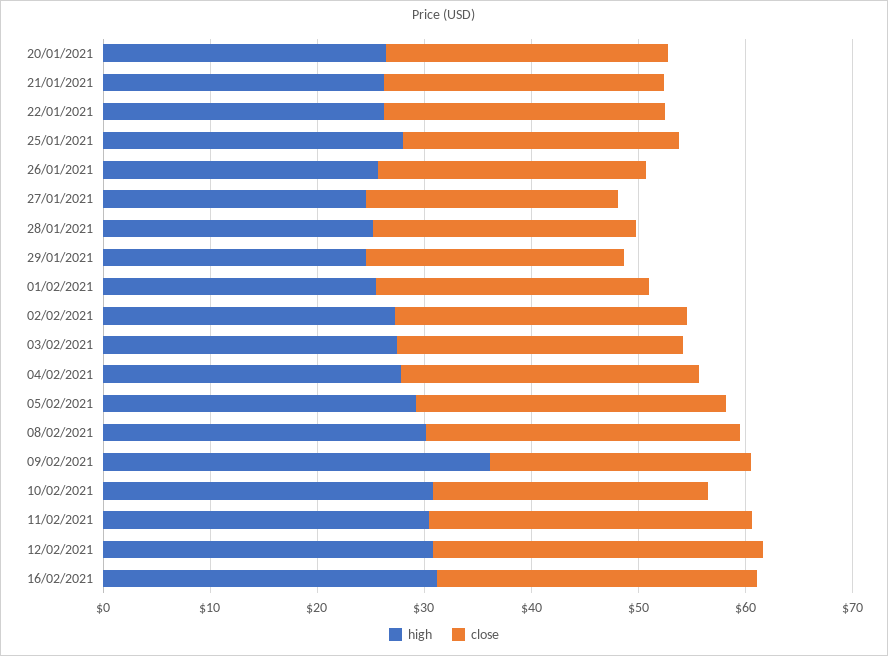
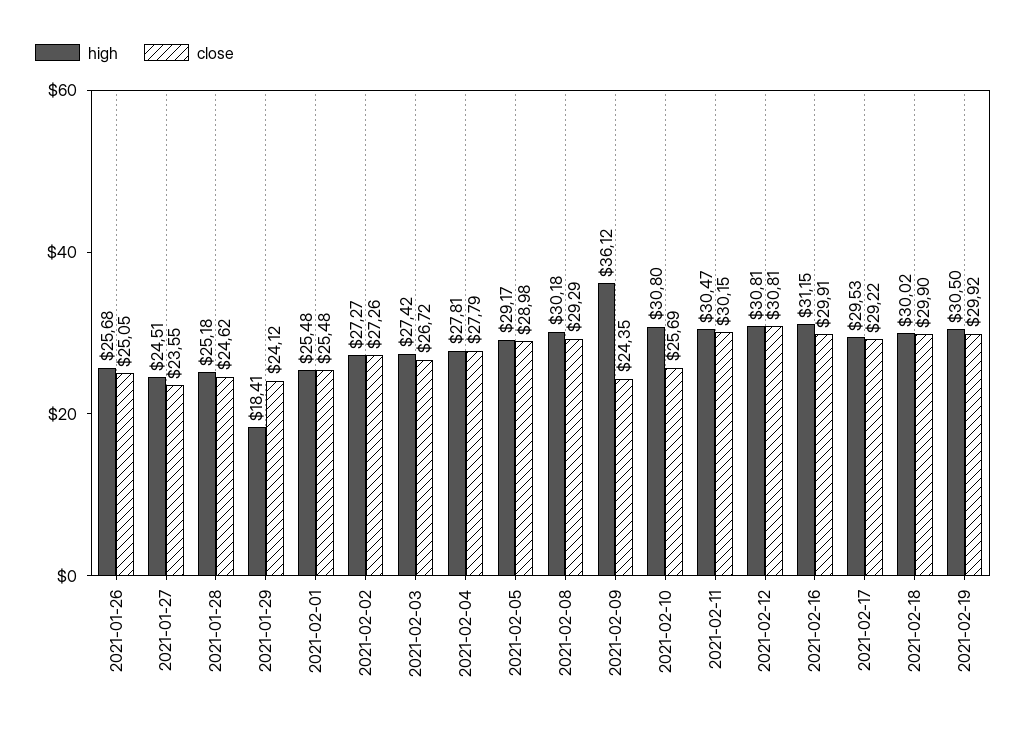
high, 20/01/2021: 26 -> none
close, 20/01/2021: 26 -> none
high, 21/01/2021: 26 -> none
close, 21/01/2021: 26 -> none
high, 22/01/2021: 26 -> none
close, 22/01/2021: 26 -> none
high, 25/01/2021: 28 -> none
close, 25/01/2021: 26 -> none
high, 29/01/2021: 24 -> 18.41
high, 2021-02-17: none -> 29.53
close, 2021-02-17: none -> 29.22
high, 2021-02-18: none -> 30.02
close, 2021-02-18: none -> 29.9
high, 2021-02-19: none -> 30.5
close, 2021-02-19: none -> 29.92

